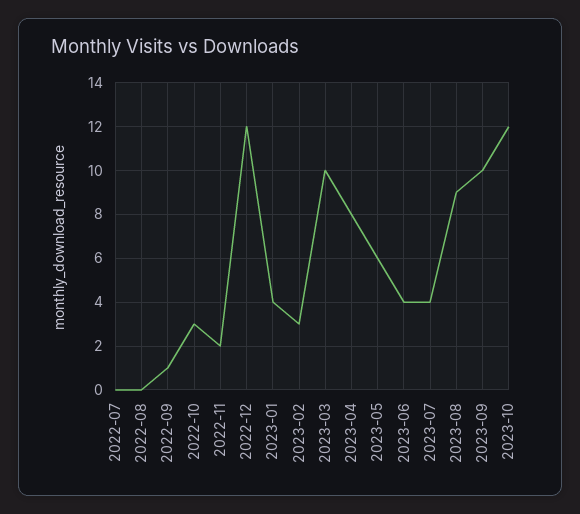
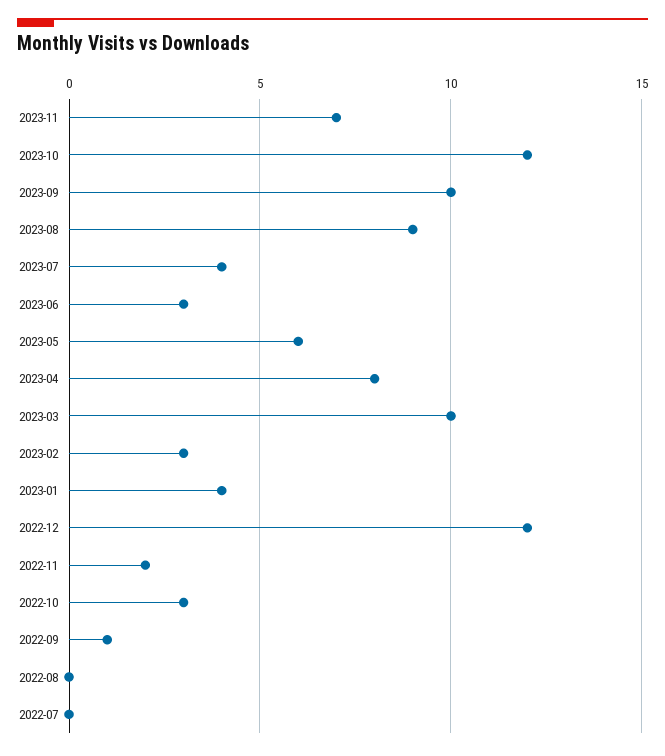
2023-06: 4 -> 3
2023-11: none -> 7

